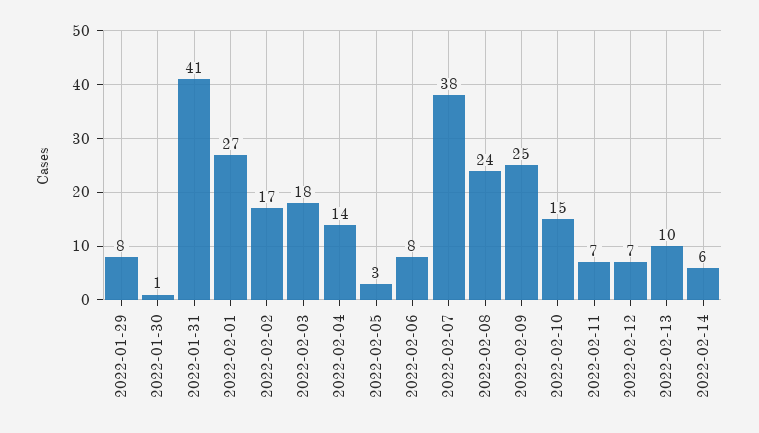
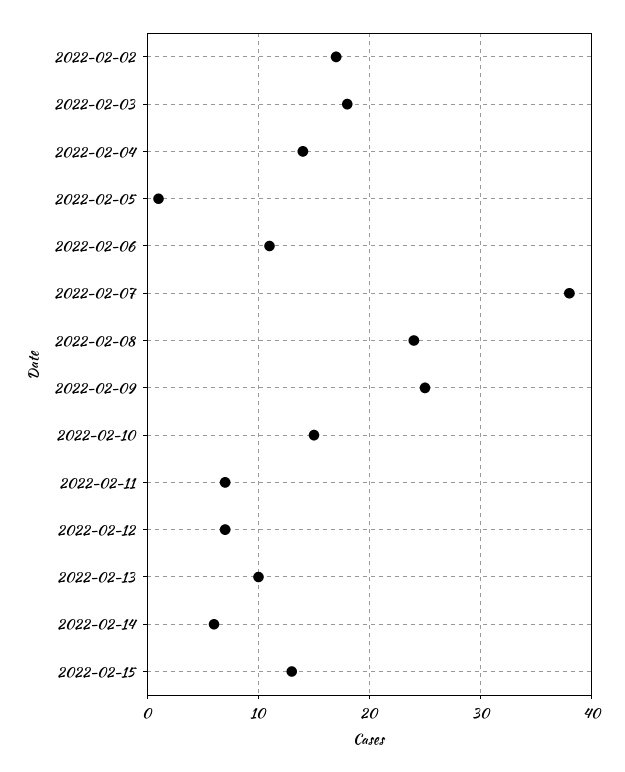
2022-01-29: 8 -> none
2022-01-30: 1 -> none
2022-01-31: 41 -> none
2022-02-01: 27 -> none
2022-02-05: 3 -> 1
2022-02-06: 8 -> 11
2022-02-15: none -> 13

